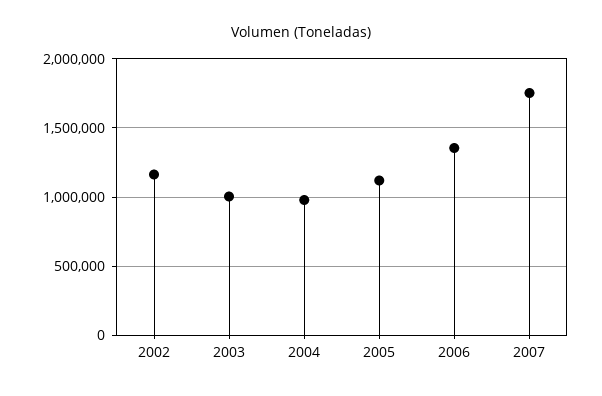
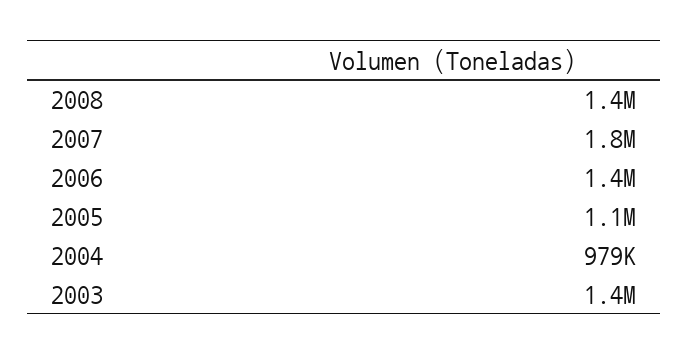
2002: 1150000 -> none
2003: 1000000 -> 1400000
2008: none -> 1400000

